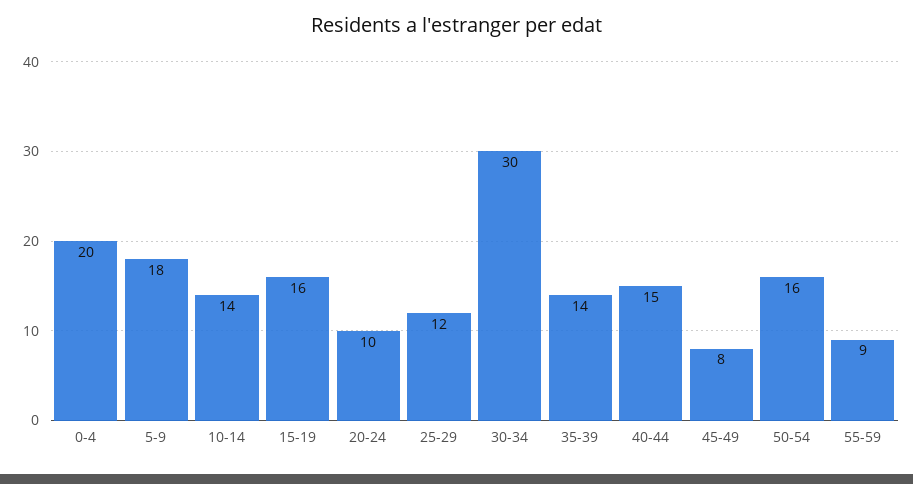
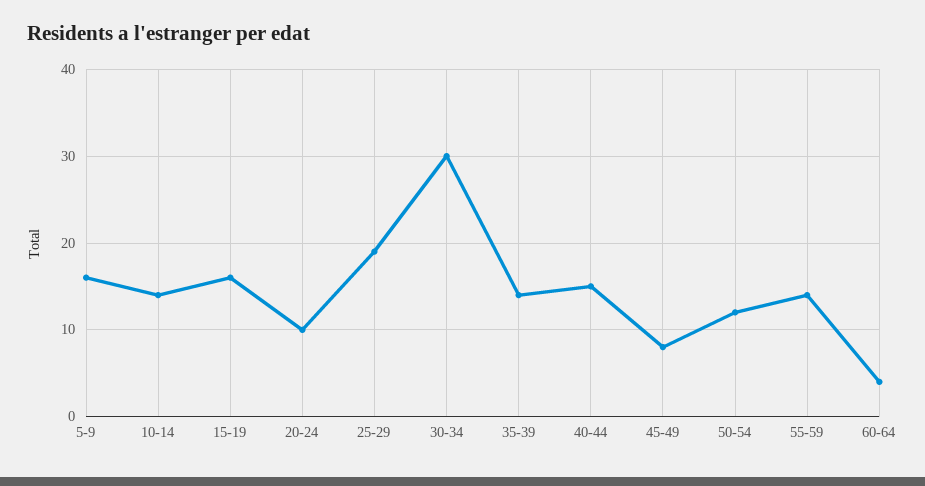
0-4: 20 -> none
5-9: 18 -> 16
25-29: 12 -> 19
50-54: 16 -> 12
55-59: 9 -> 14
60-64: none -> 4

